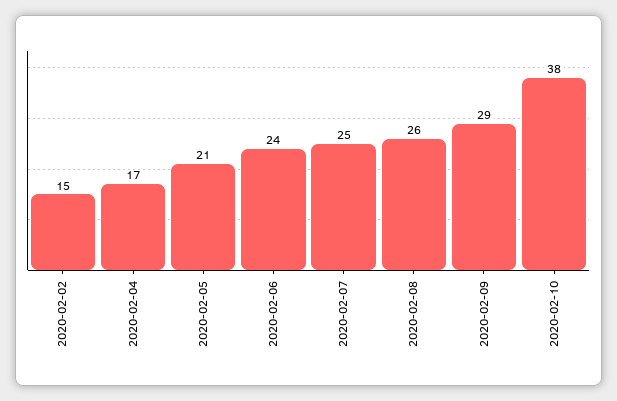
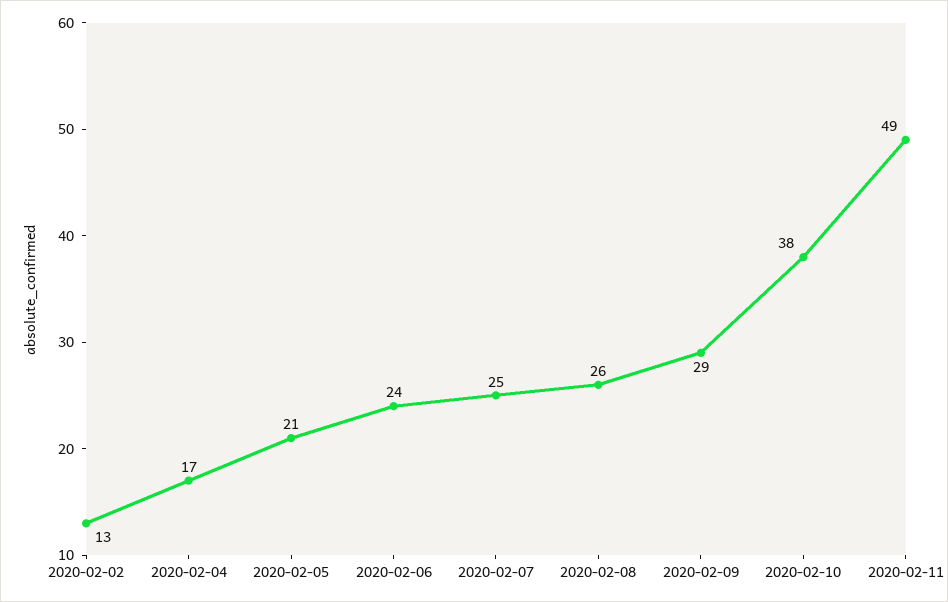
2020-02-02: 15 -> 13
2020-02-11: none -> 49

